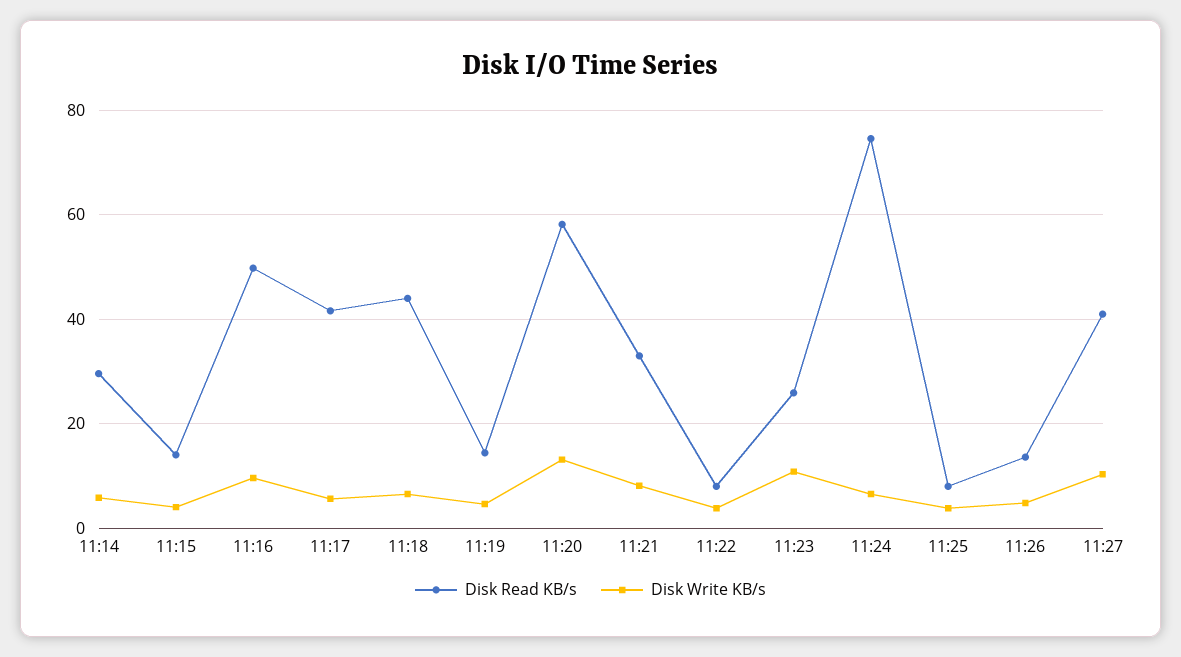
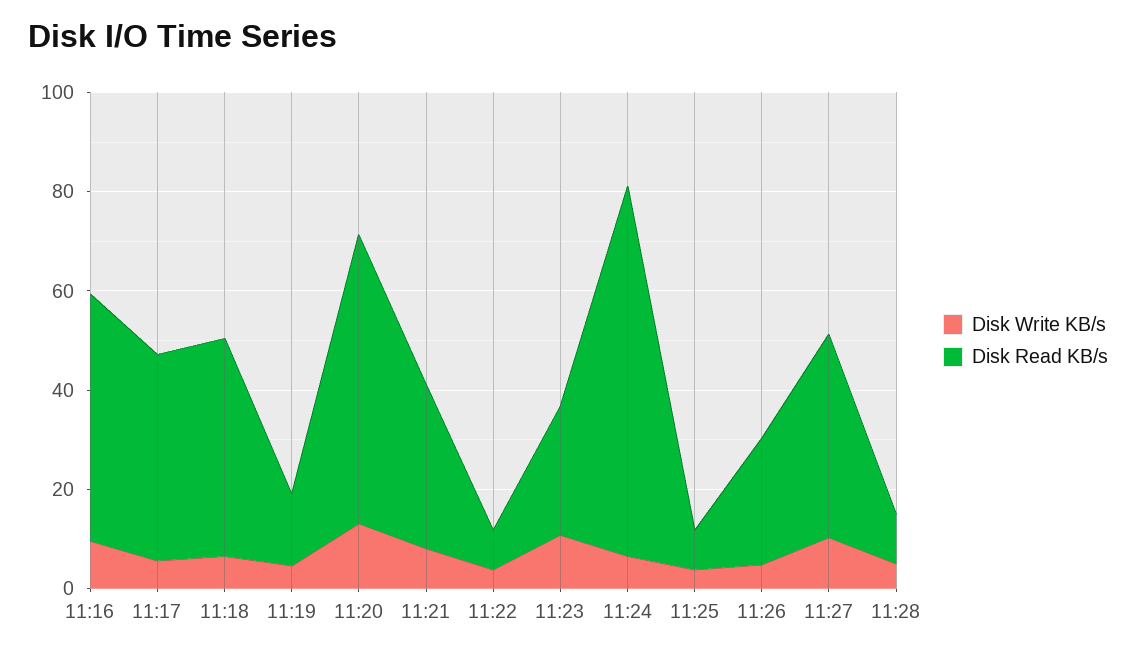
Disk Read KB/s, 11:14: 30 -> none
Disk Write KB/s, 11:14: 6 -> none
Disk Read KB/s, 11:15: 14 -> none
Disk Write KB/s, 11:15: 4 -> none
Disk Read KB/s, 11:26: 14 -> 25
Disk Write KB/s, 11:28: none -> 5
Disk Read KB/s, 11:28: none -> 10

